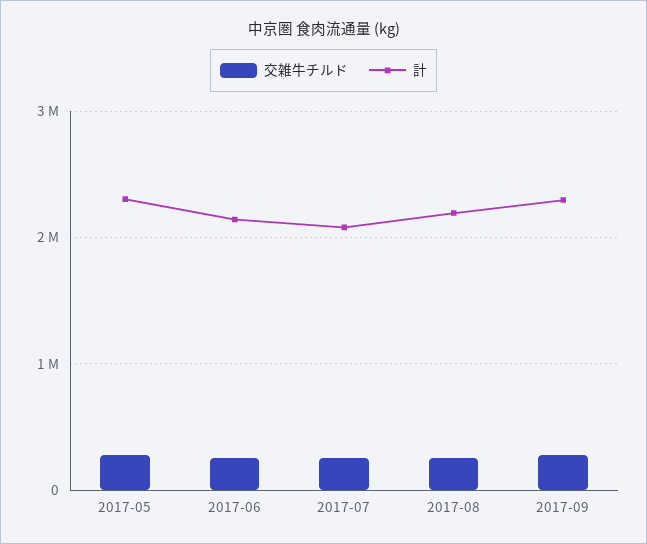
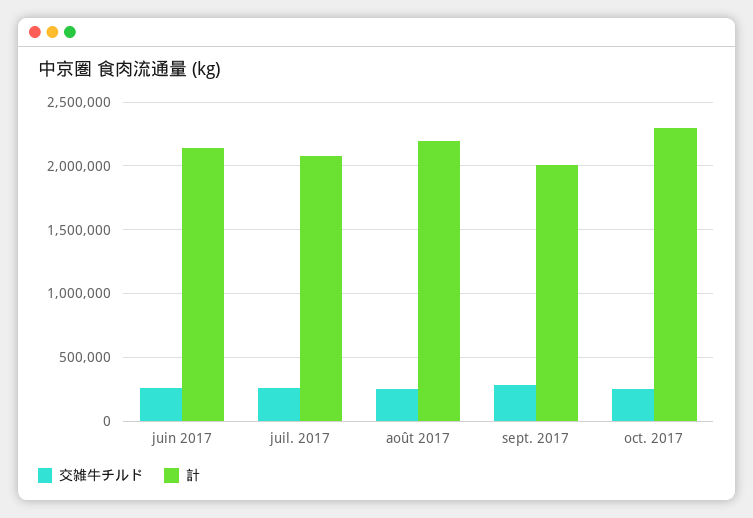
交雑牛チルド, 2017-05: 300000 -> none
計, 2017-05: 2300000 -> none
計, 2017-09: 2300000 -> 2000000
交雑牛チルド, oct. 2017: none -> 250000
計, oct. 2017: none -> 2300000

